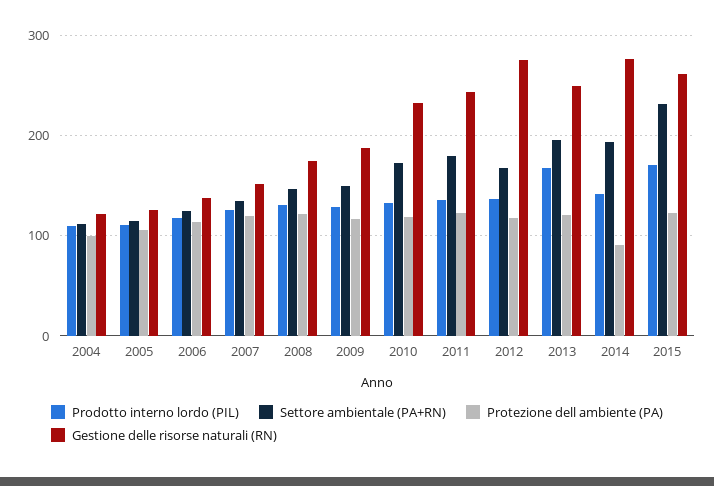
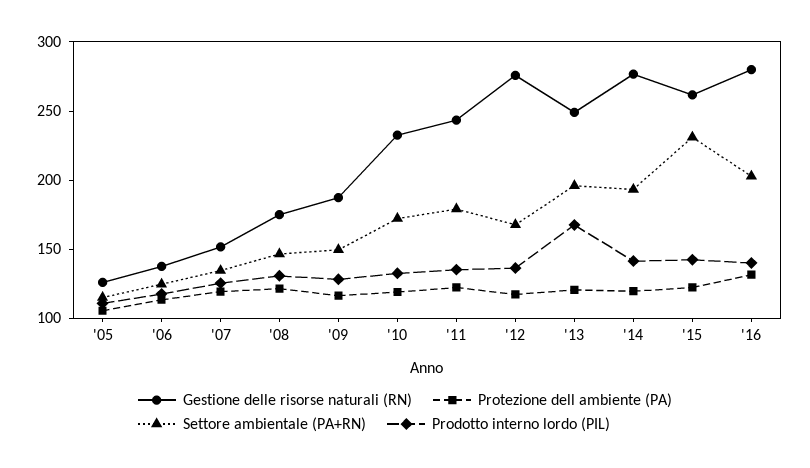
Prodotto interno lordo (PIL), 2004: 110 -> none
Settore ambientale (PA+RN), 2004: 110 -> none
Protezione dell ambiente (PA), 2004: 100 -> none
Gestione delle risorse naturali (RN), 2004: 120 -> none
Protezione dell ambiente (PA), 2014: 90 -> 120
Prodotto interno lordo (PIL), 2015: 170 -> 140
Gestione delle risorse naturali (RN), '16: none -> 280
Protezione dell ambiente (PA), '16: none -> 130
Settore ambientale (PA+RN), '16: none -> 200
Prodotto interno lordo (PIL), '16: none -> 140

